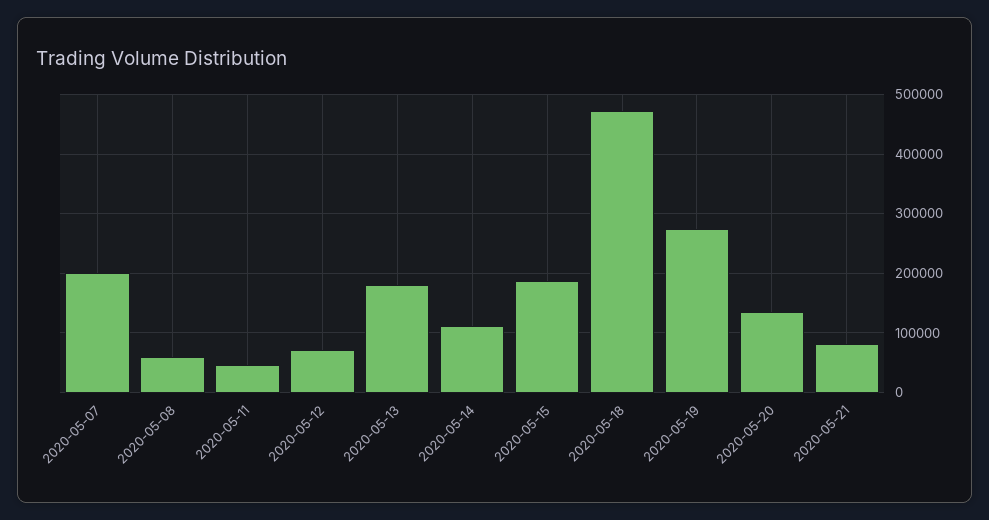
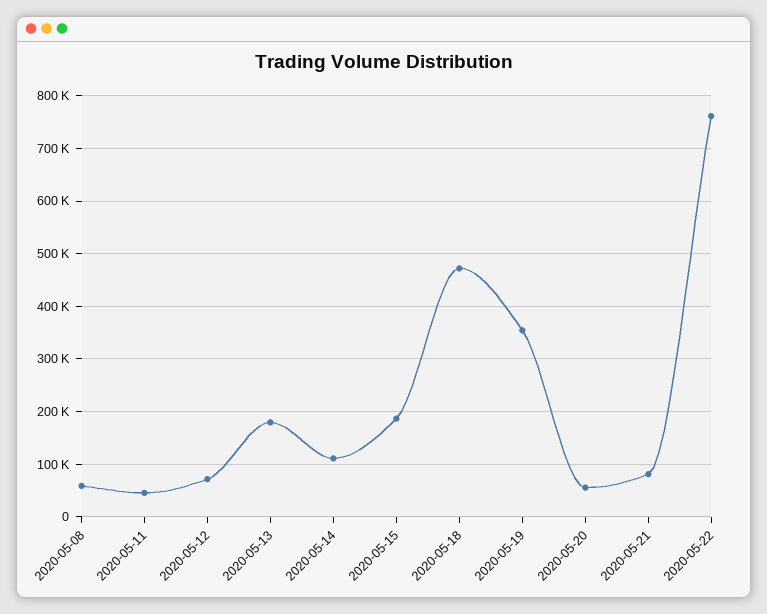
2020-05-07: 200000 -> none
2020-05-19: 280000 -> 360000
2020-05-20: 140000 -> 60000
2020-05-22: none -> 760000

